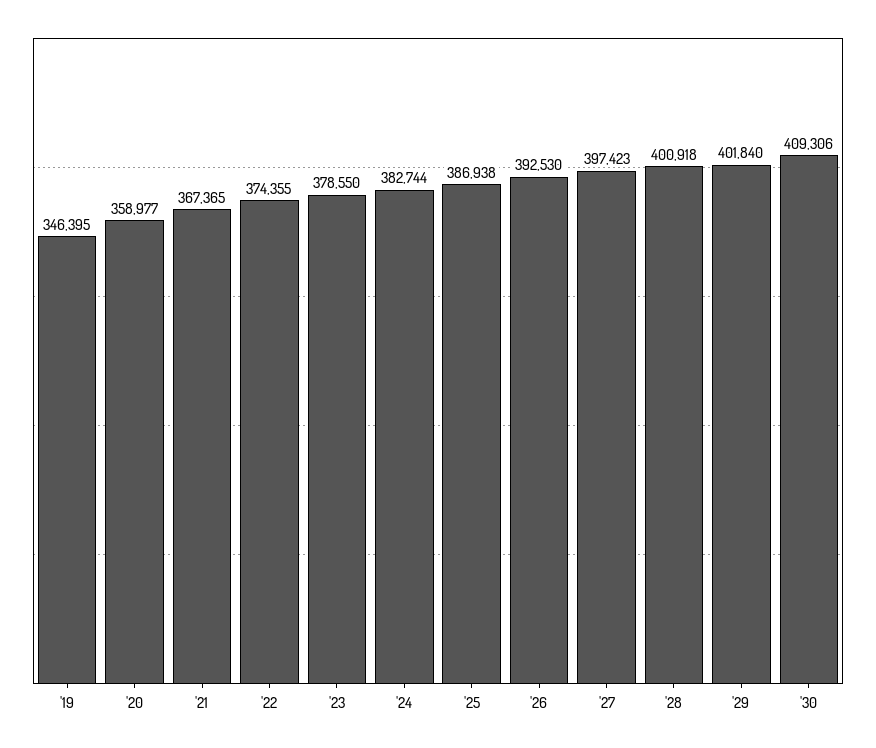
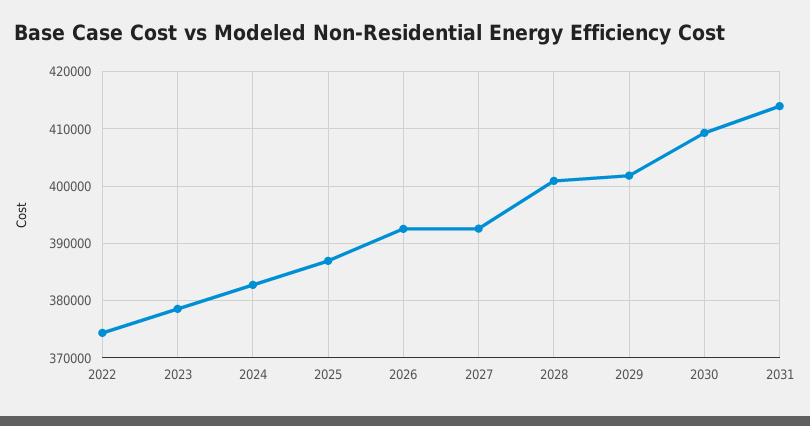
'19: 346395 -> none
'20: 358977 -> none
'21: 367365 -> none
'27: 397423 -> 392000
2031: none -> 414000

